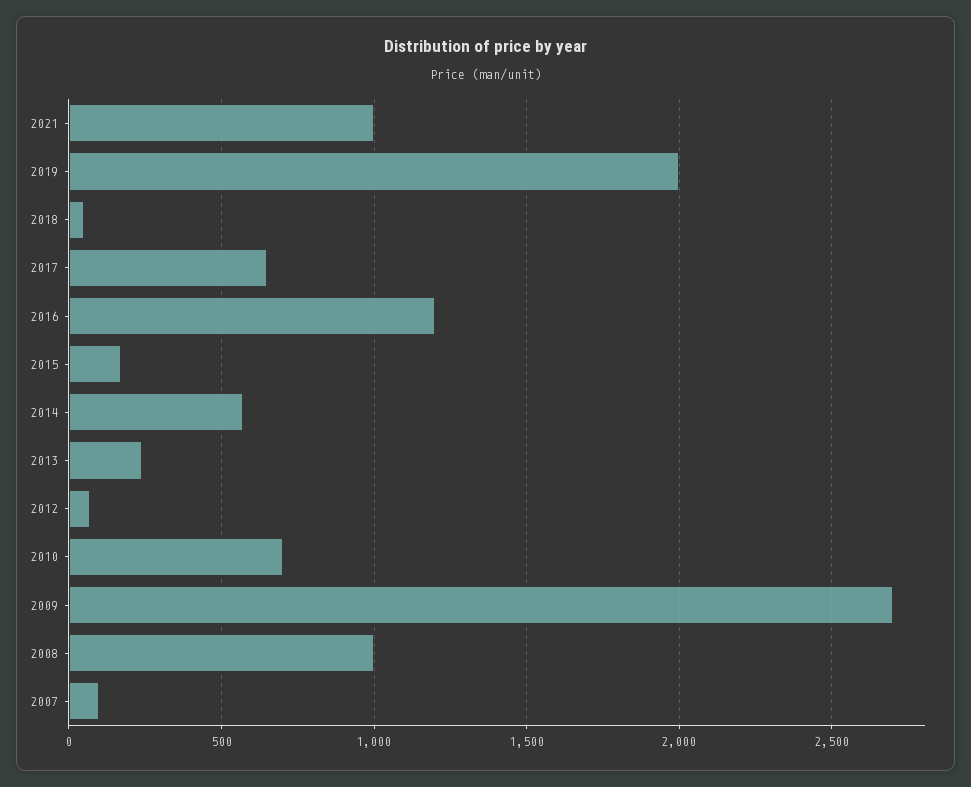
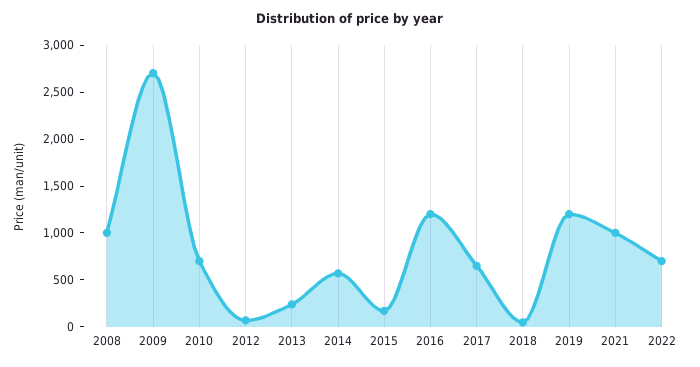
2019: 2000 -> 1200
2007: 100 -> none
2022: none -> 700

